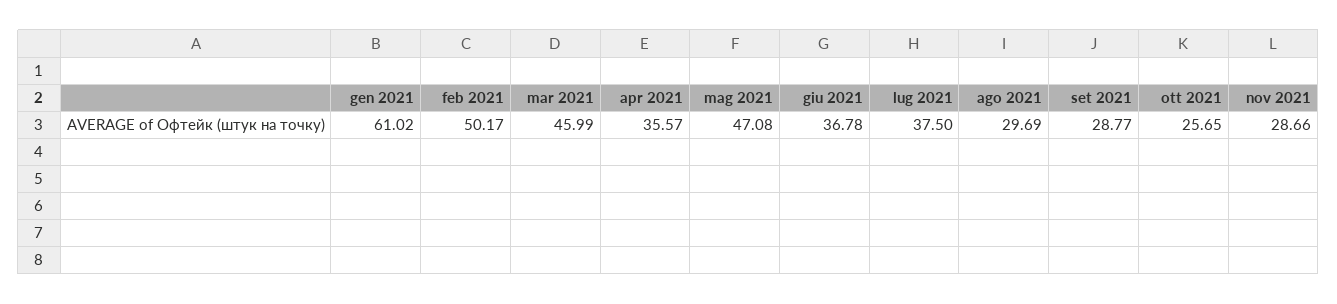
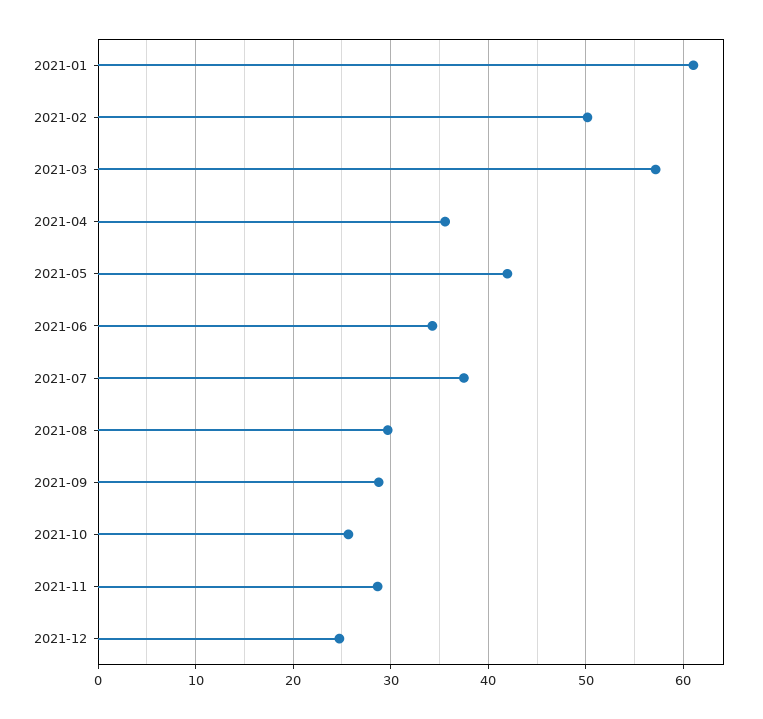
mar 2021: 45.99 -> 57
mag 2021: 47.08 -> 42
giu 2021: 36.78 -> 34
2021-12: none -> 25

